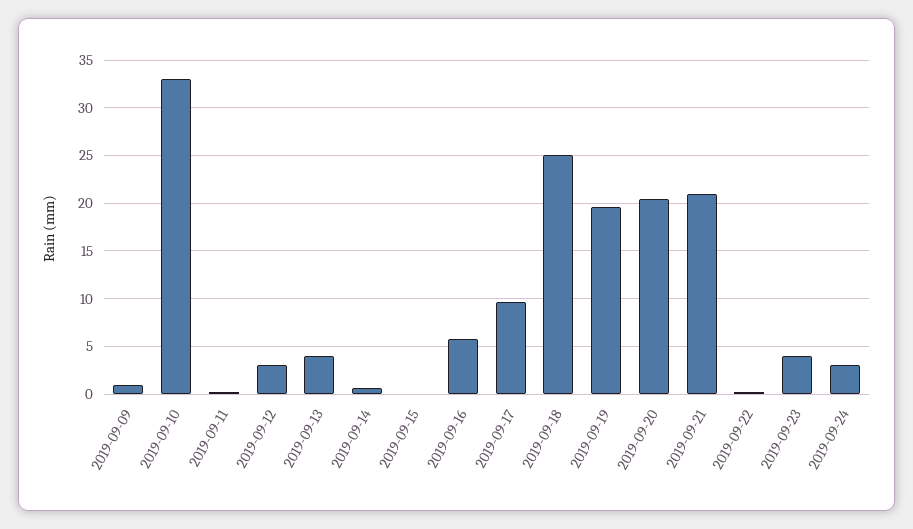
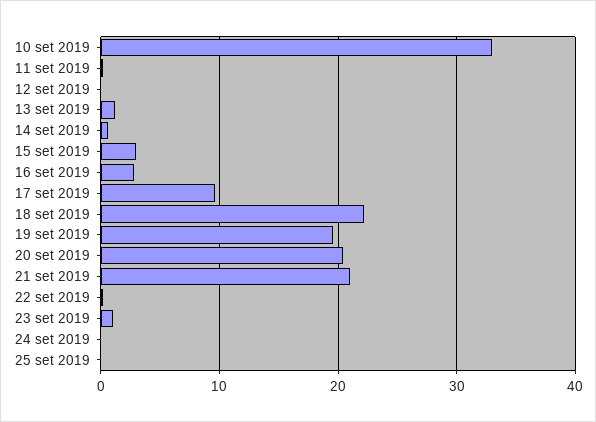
2019-09-09: 1 -> none
2019-09-12: 3 -> 0
2019-09-13: 4 -> 1
2019-09-15: 0 -> 3
2019-09-16: 6 -> 3
2019-09-18: 25 -> 22
2019-09-23: 4 -> 1
2019-09-24: 3 -> 0
25 set 2019: none -> 0

